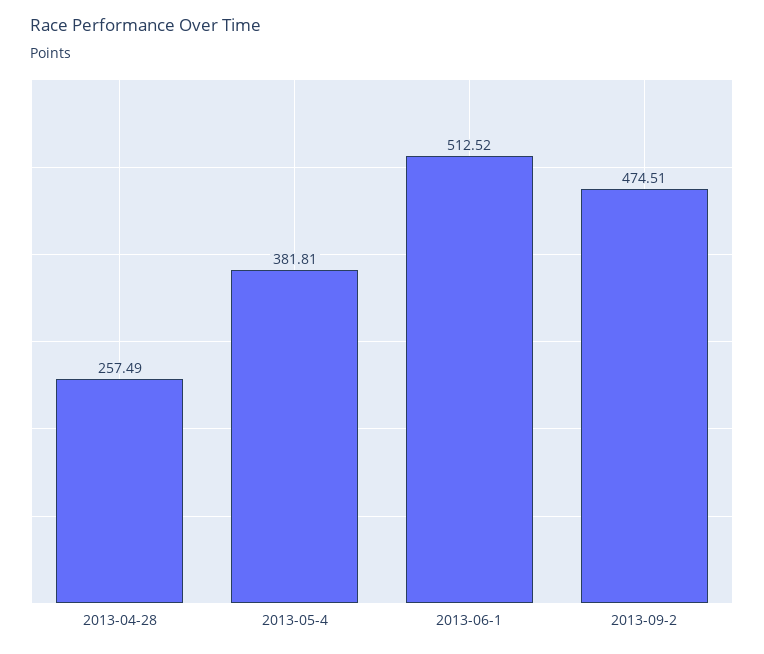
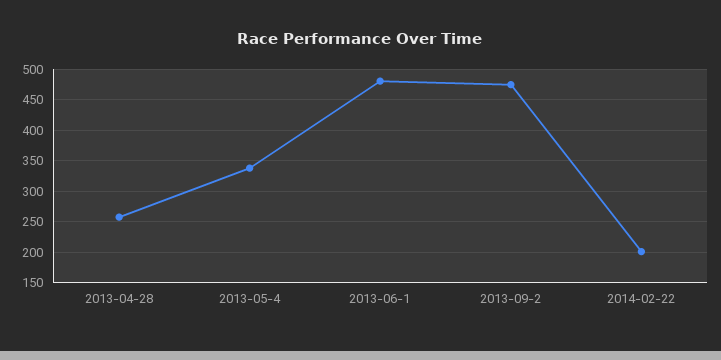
2013-05-4: 381.81 -> 340
2013-06-1: 512.52 -> 480
2014-02-22: none -> 200

